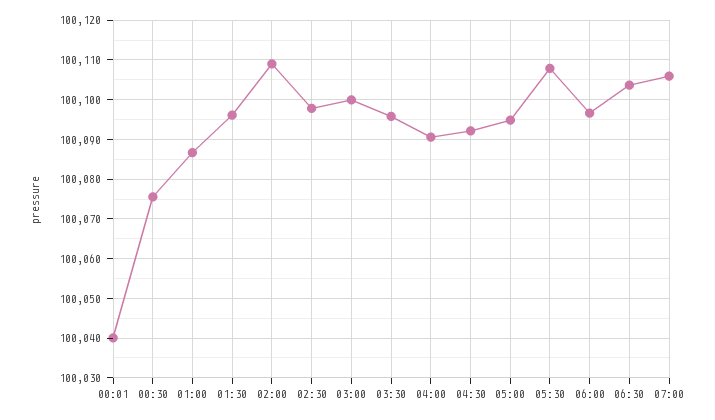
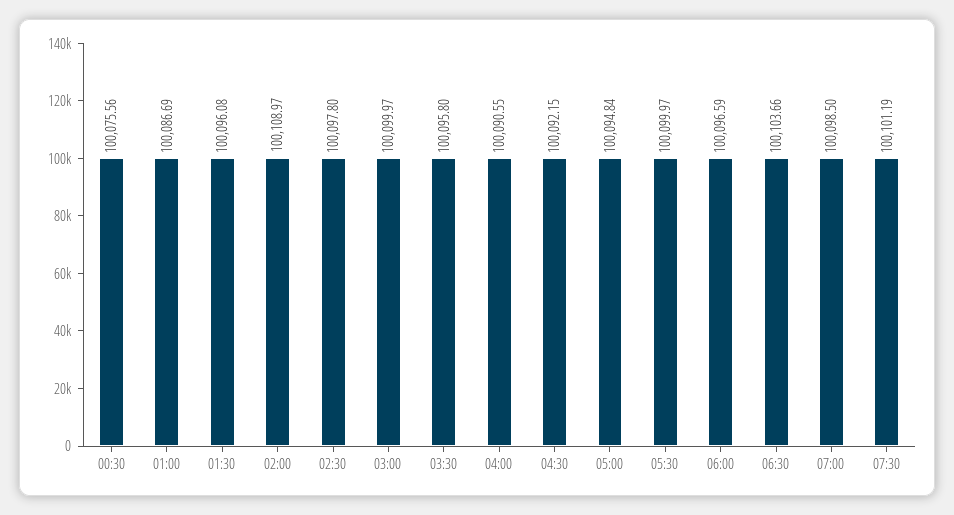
00:01: 100040 -> none
05:30: 100108 -> 100099.97
07:00: 100106 -> 100098.5
07:30: none -> 100101.19

